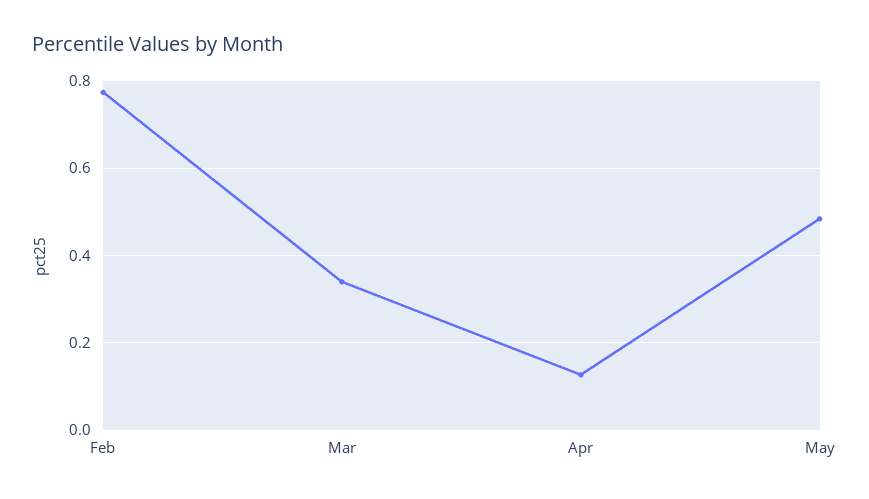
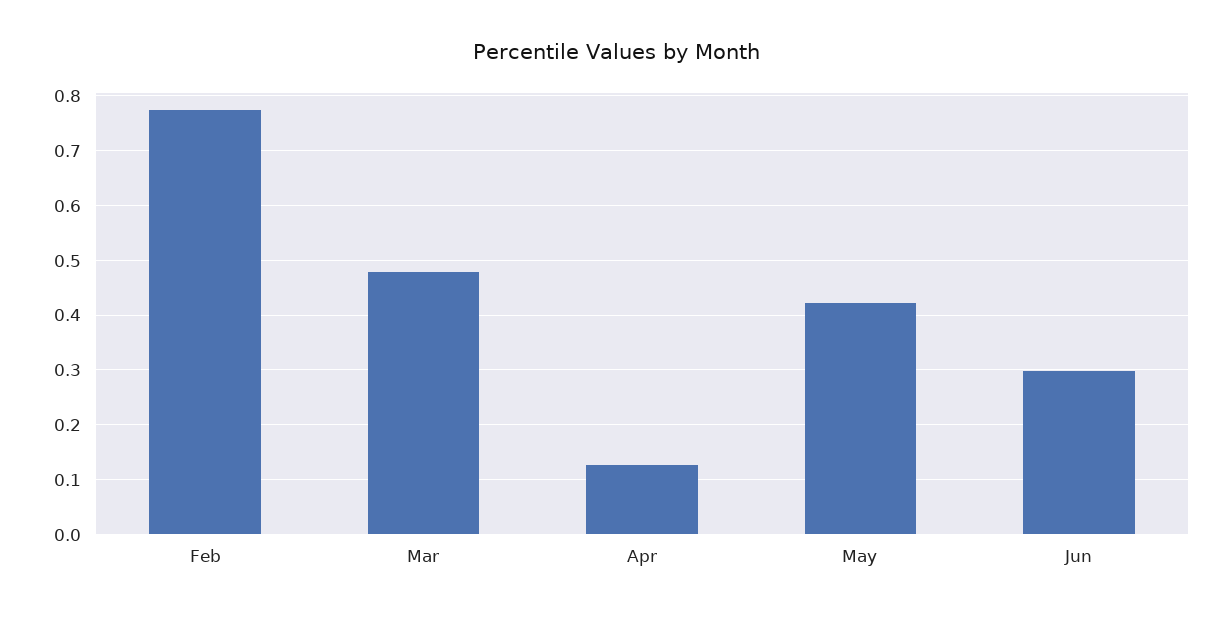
Mar: 0.34 -> 0.48
May: 0.48 -> 0.42
Jun: none -> 0.3

